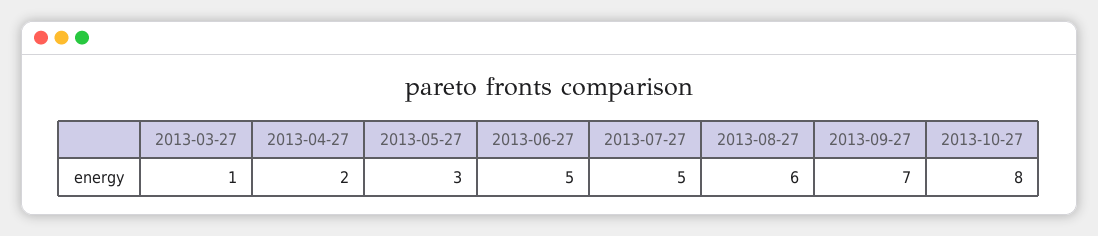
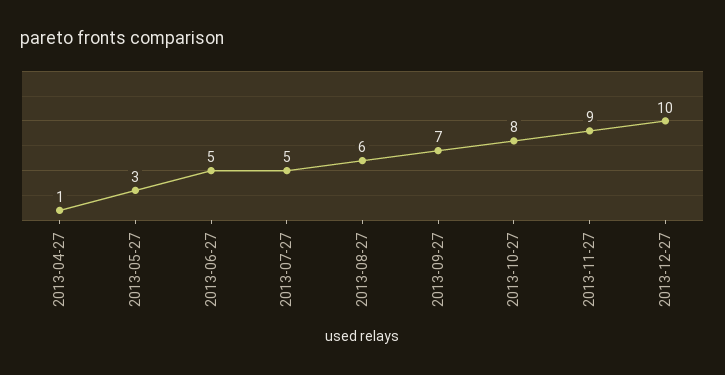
2013-03-27: 1 -> none
2013-04-27: 2 -> 1
2013-11-27: none -> 9
2013-12-27: none -> 10

